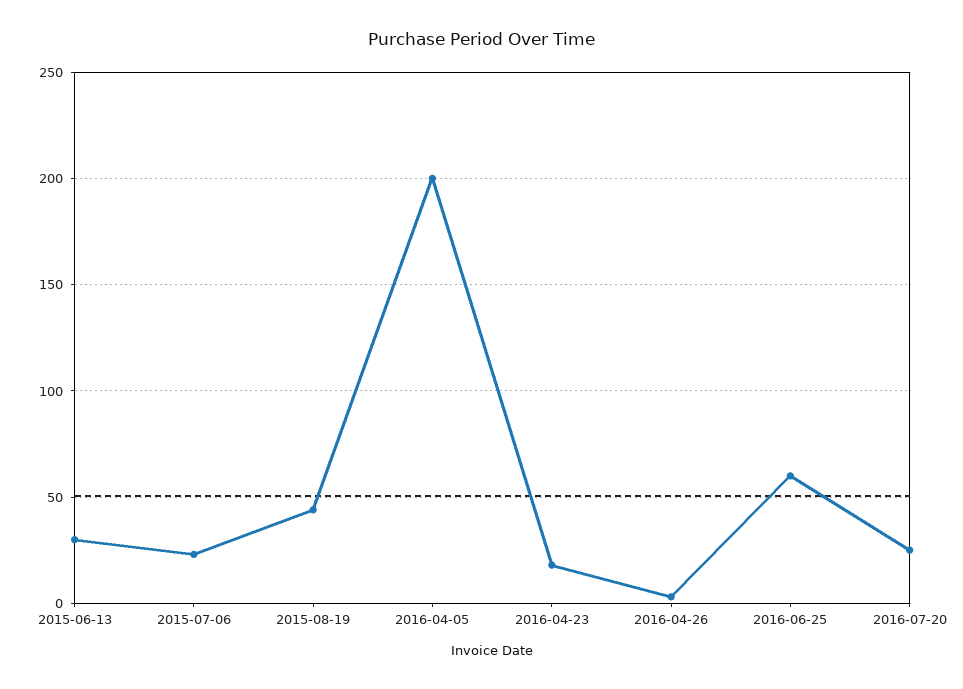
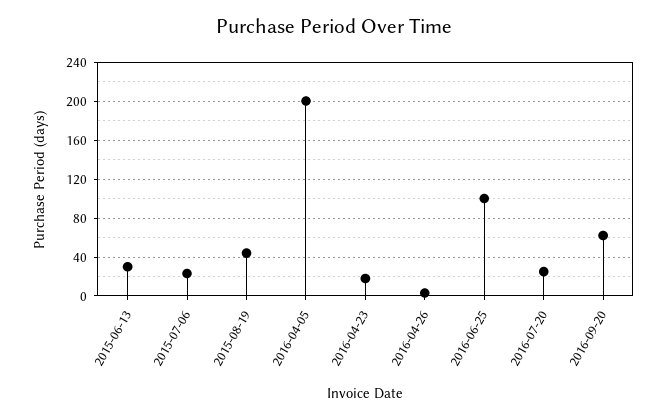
2016-06-25: 60 -> 100
2016-09-20: none -> 60

